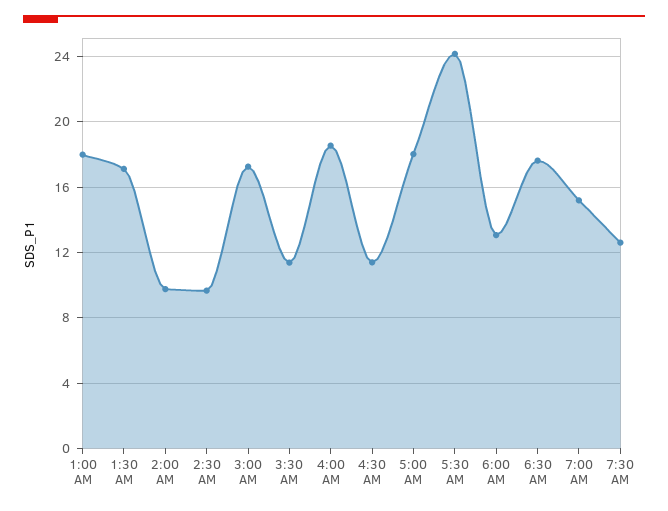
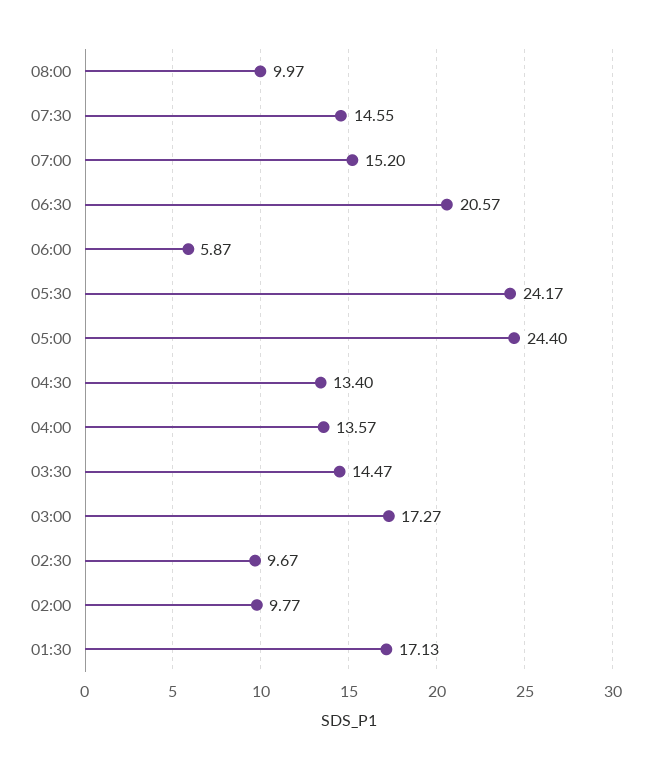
1:00 AM: 18 -> none
3:30 AM: 11.5 -> 14.47
4:00 AM: 18.5 -> 13.57
4:30 AM: 11.5 -> 13.4
5:00 AM: 18 -> 24.4
6:00 AM: 13 -> 5.87
6:30 AM: 17.5 -> 20.57
7:30 AM: 12.5 -> 14.55
08:00: none -> 9.97

